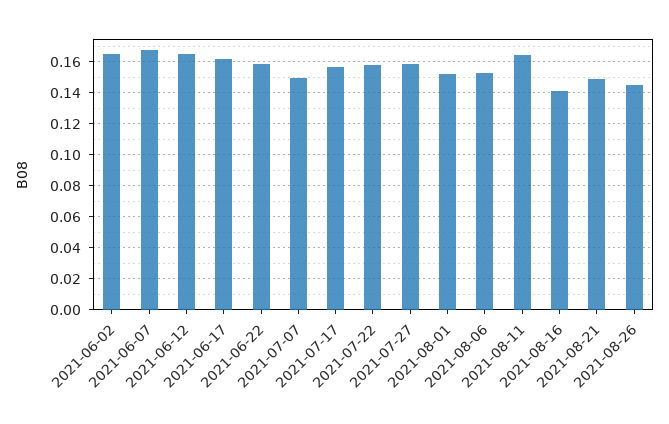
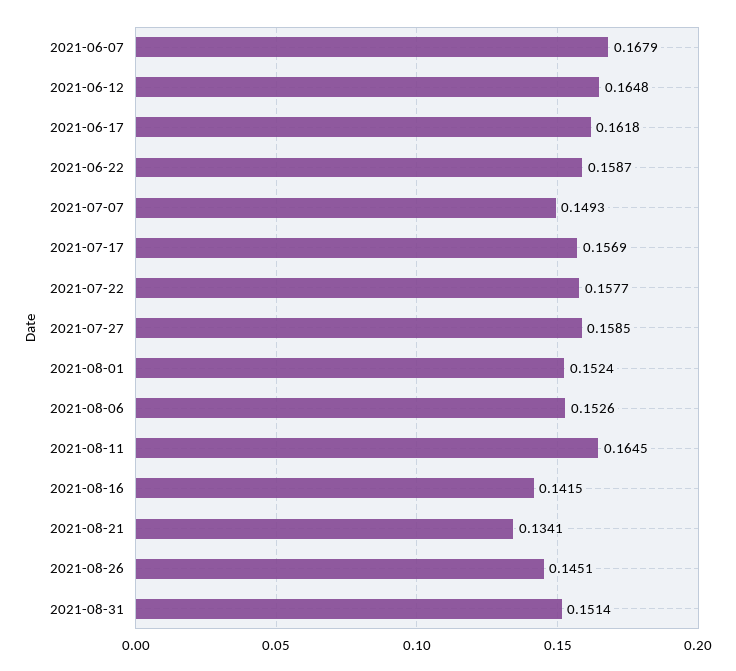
2021-06-02: 0.165 -> none
2021-08-21: 0.15 -> 0.1341
2021-08-31: none -> 0.1514

